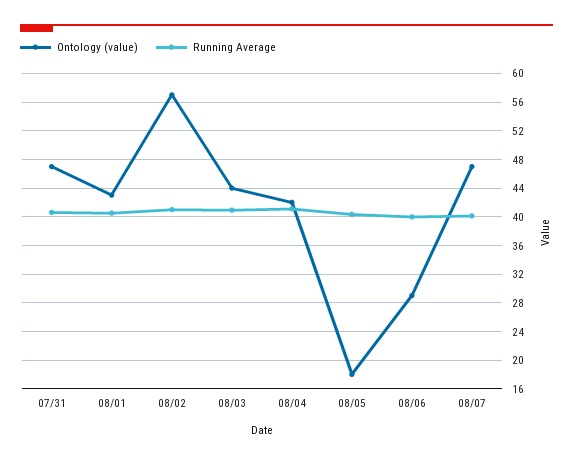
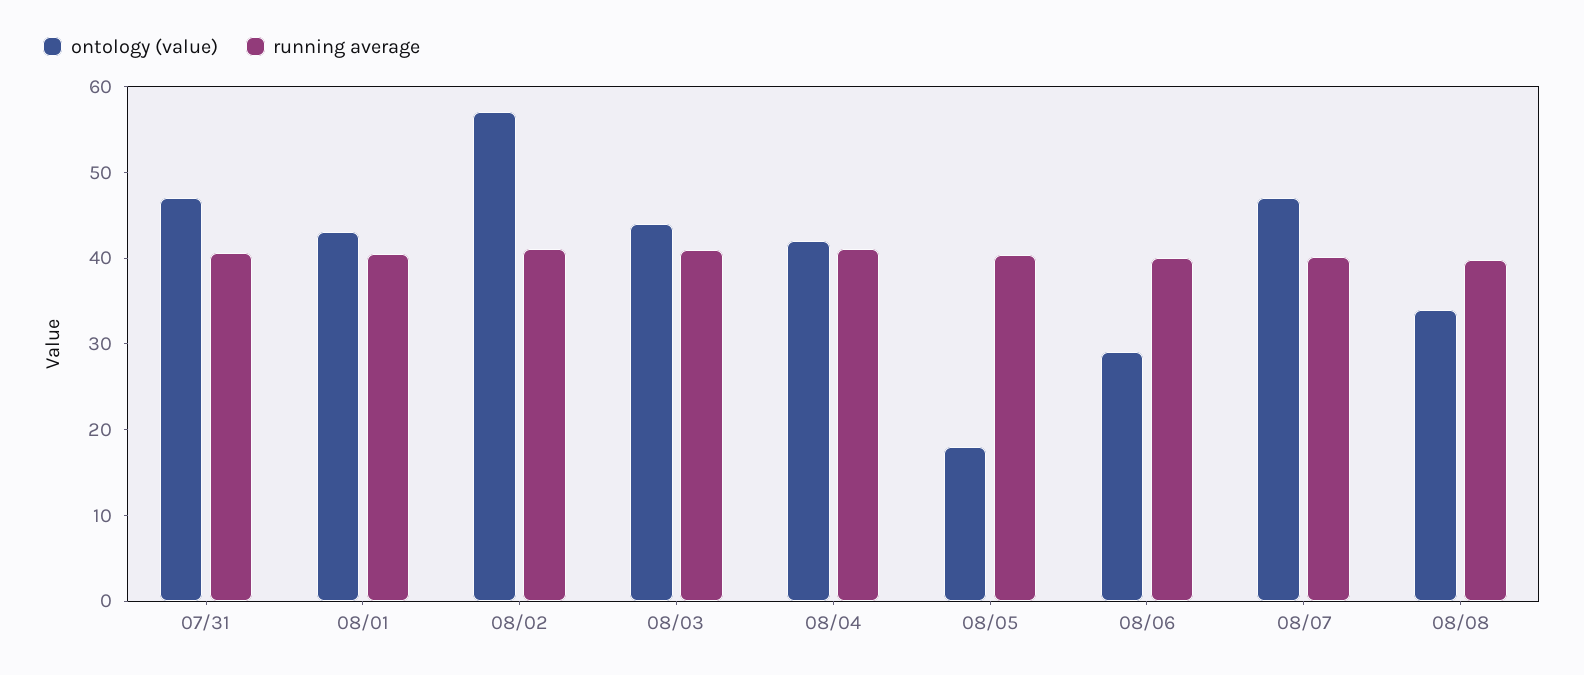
Ontology (value), 08/08: none -> 34
Running Average, 08/08: none -> 40

